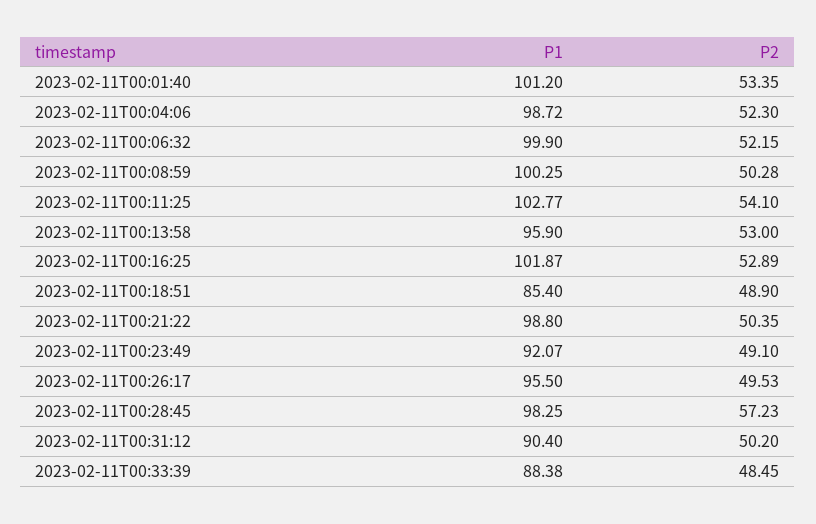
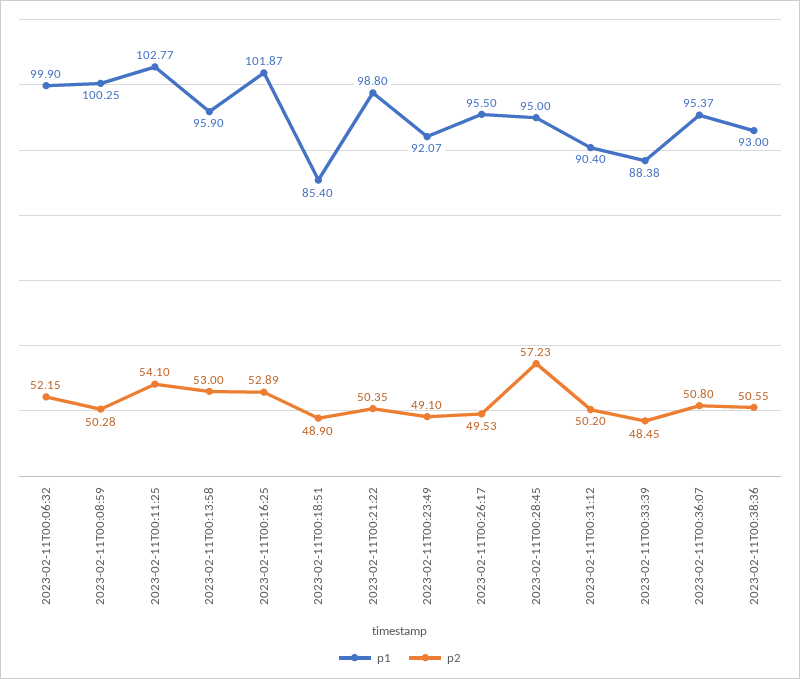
P1, 2023-02-11T00:01:40: 101.2 -> none
P2, 2023-02-11T00:01:40: 53.35 -> none
P1, 2023-02-11T00:04:06: 98.72 -> none
P2, 2023-02-11T00:04:06: 52.3 -> none
P1, 2023-02-11T00:28:45: 98.25 -> 95
P1, 2023-02-11T00:36:07: none -> 95.37
P2, 2023-02-11T00:36:07: none -> 50.8
P1, 2023-02-11T00:38:36: none -> 93
P2, 2023-02-11T00:38:36: none -> 50.55

